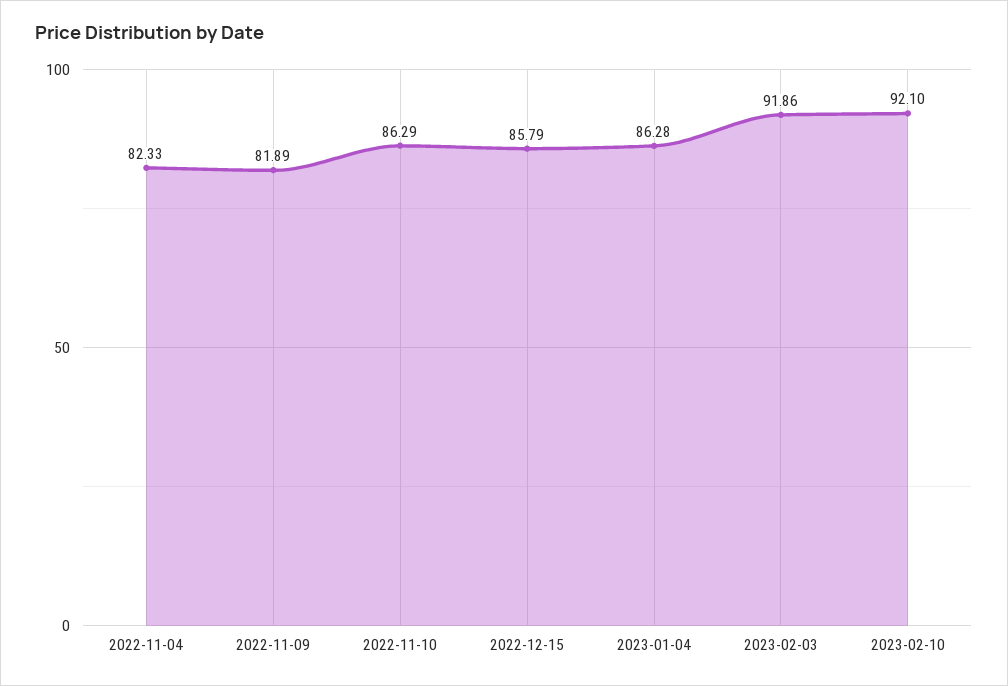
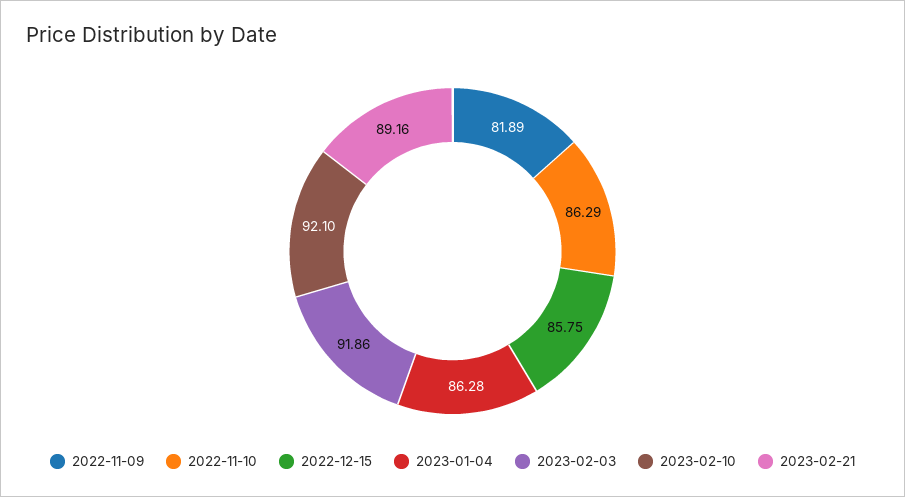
2022-11-04: 82.33 -> none
2022-12-15: 85.79 -> 85.75
2023-02-21: none -> 89.16

